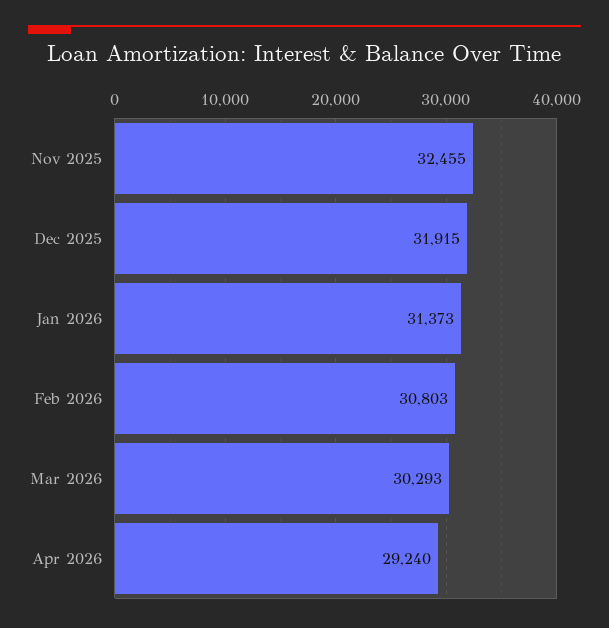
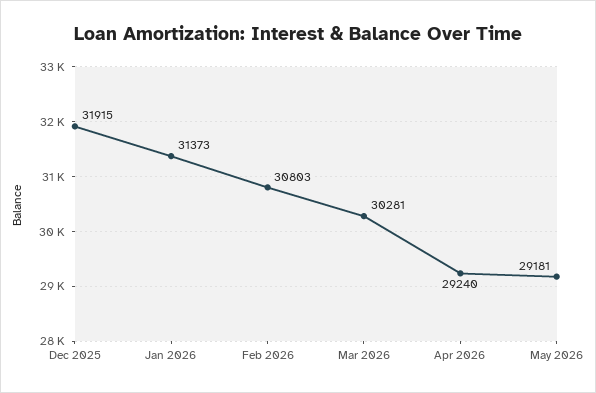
Nov 2025: 32455 -> none
Mar 2026: 30293 -> 30281
May 2026: none -> 29181

